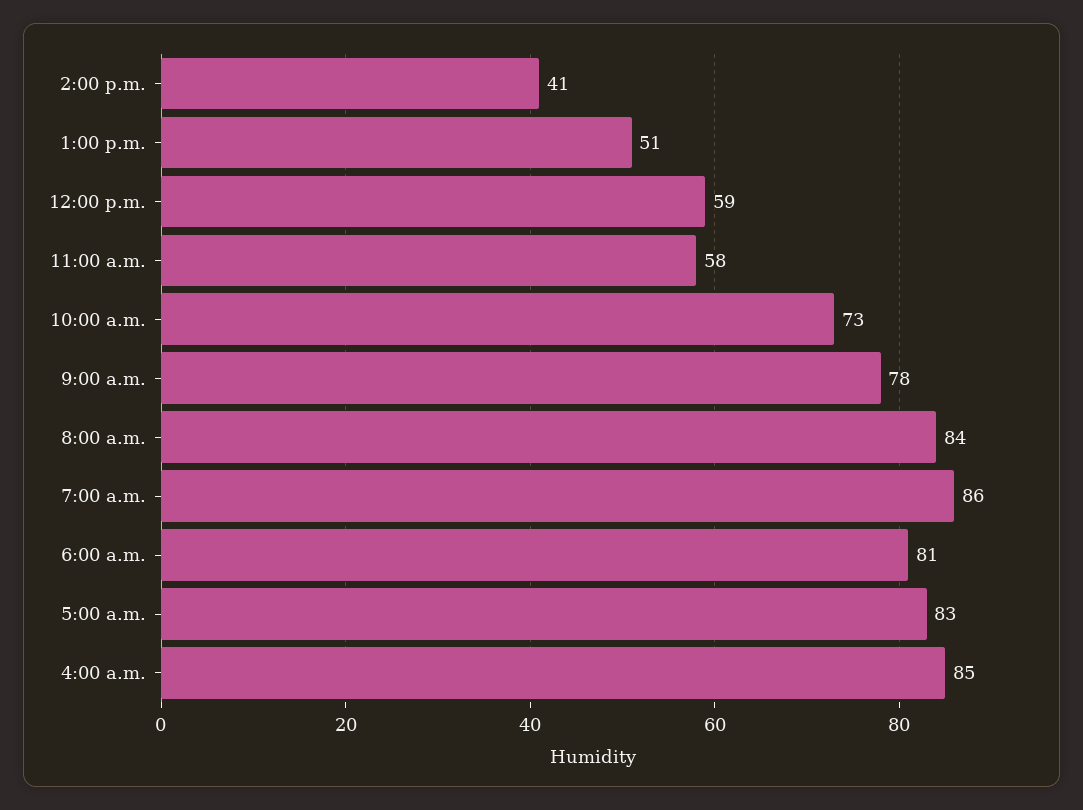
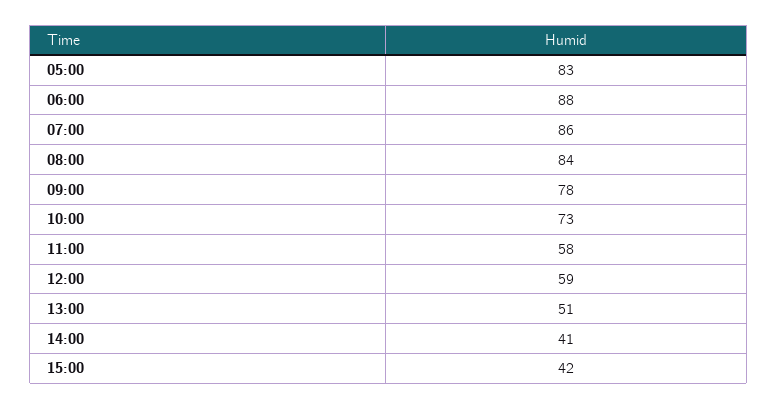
6:00 a.m.: 81 -> 88
4:00 a.m.: 85 -> none
15:00: none -> 42

